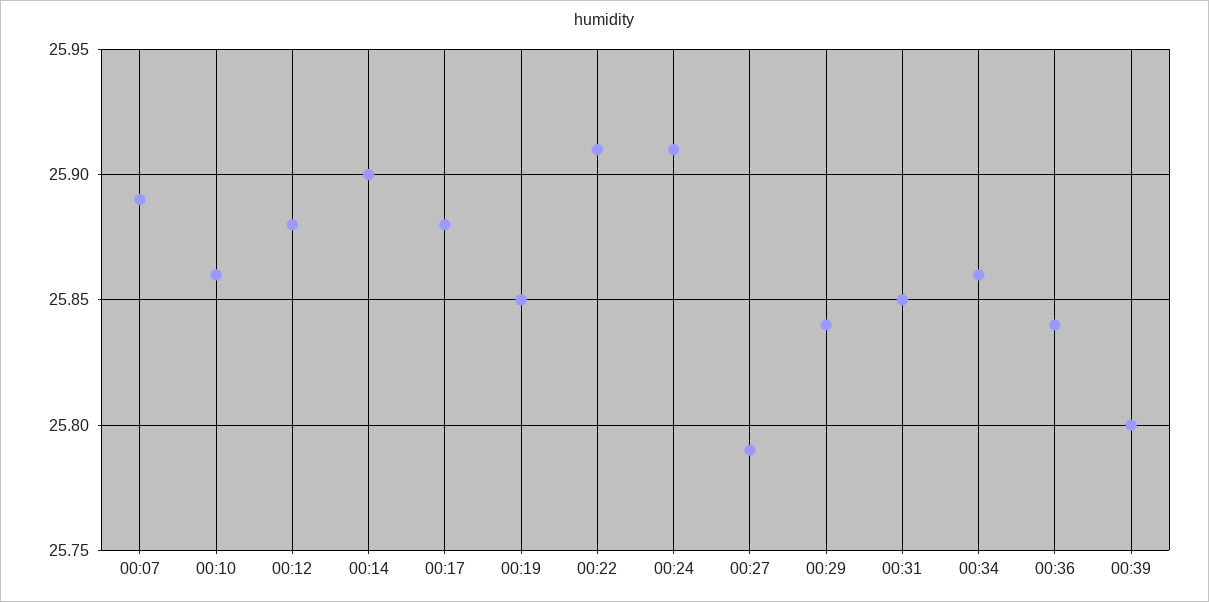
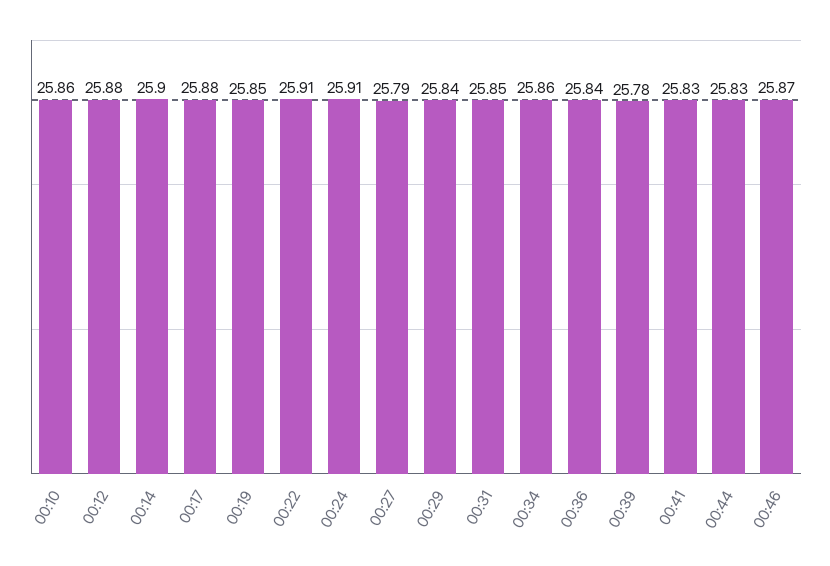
00:07: 25.89 -> none
00:39: 25.8 -> 25.78
00:41: none -> 25.83
00:44: none -> 25.83
00:46: none -> 25.87

